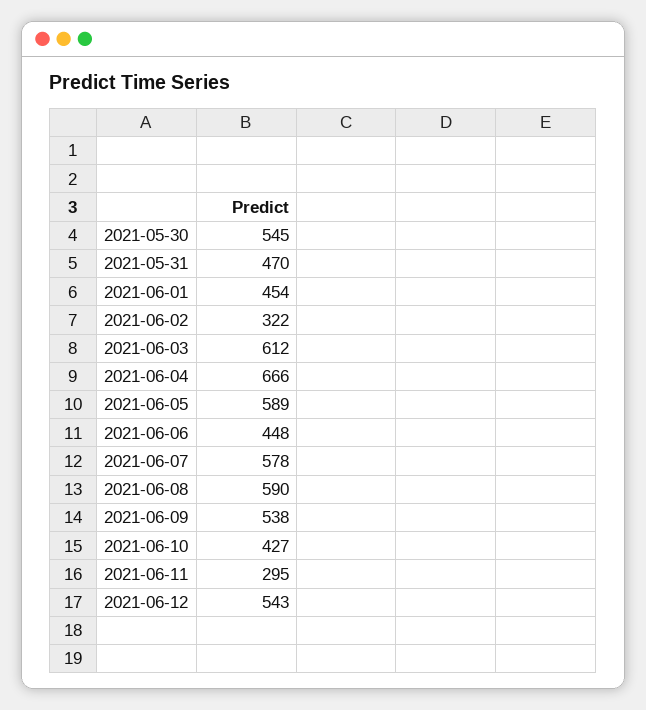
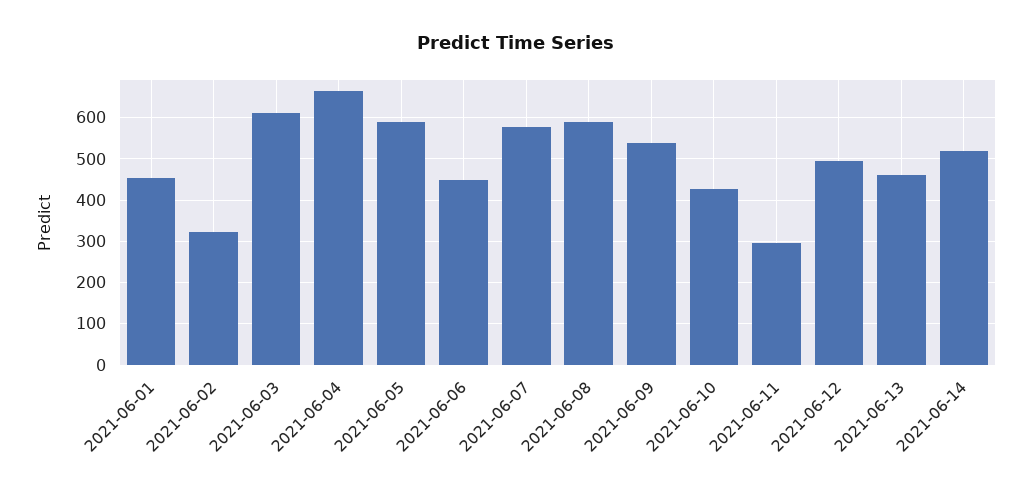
2021-05-30: 545 -> none
2021-05-31: 470 -> none
2021-06-12: 543 -> 500
2021-06-13: none -> 460
2021-06-14: none -> 520

